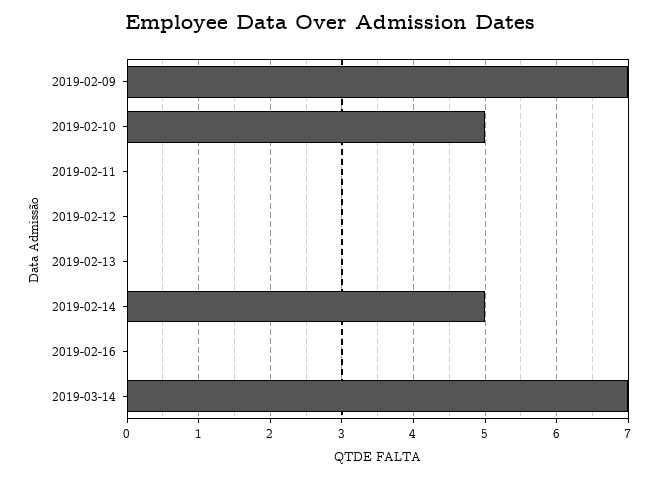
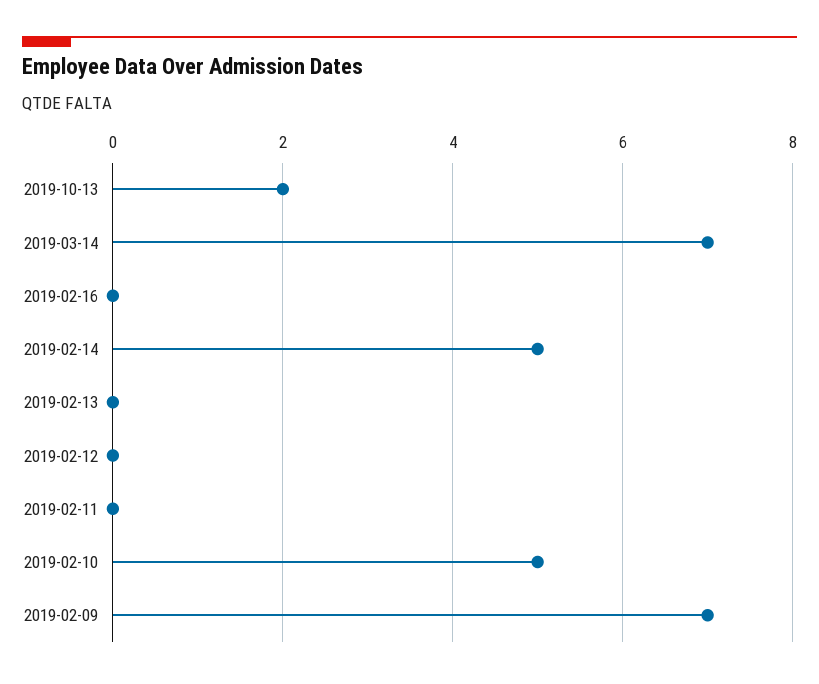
2019-10-13: none -> 2

